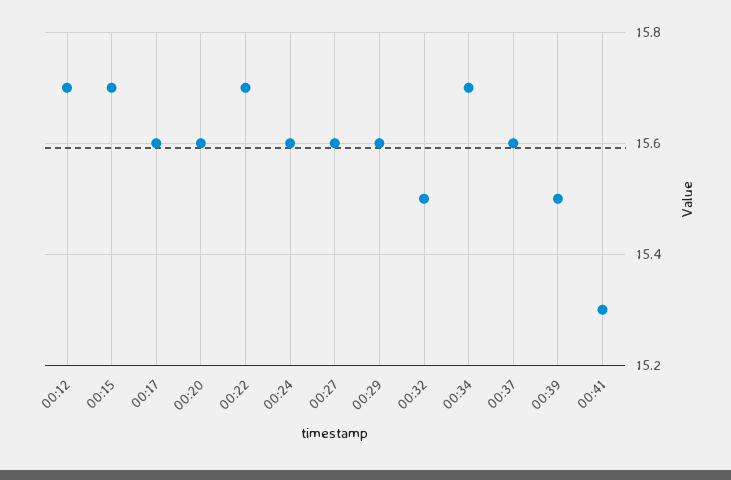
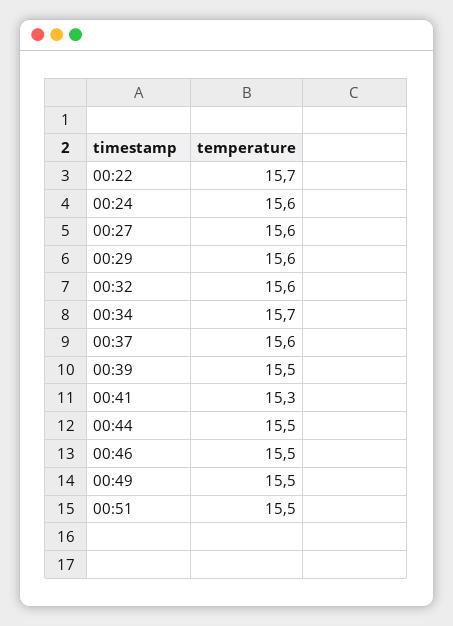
00:12: 15.7 -> none
00:15: 15.7 -> none
00:17: 15.6 -> none
00:20: 15.6 -> none
00:32: 15.5 -> 15.6
00:44: none -> 15.5
00:46: none -> 15.5
00:49: none -> 15.5
00:51: none -> 15.5

